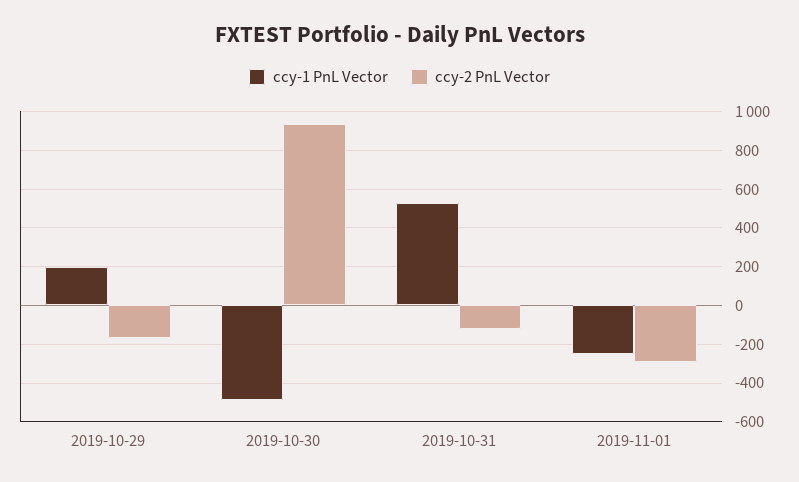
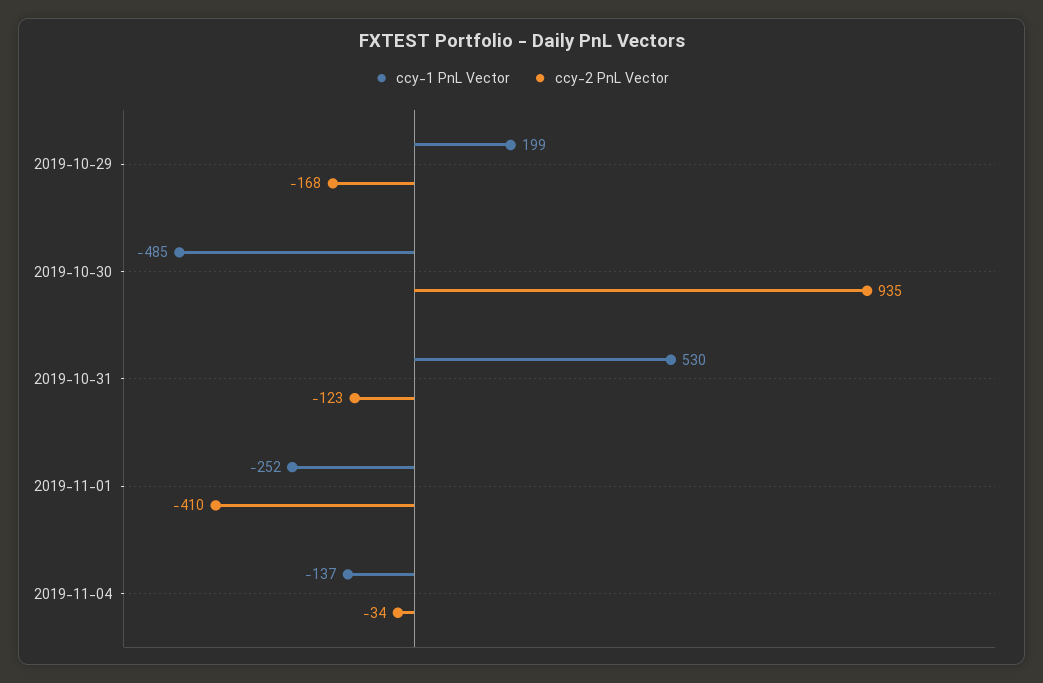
ccy-2 PnL Vector, 2019-11-01: -300 -> -410
ccy-1 PnL Vector, 2019-11-04: none -> -137
ccy-2 PnL Vector, 2019-11-04: none -> -34

